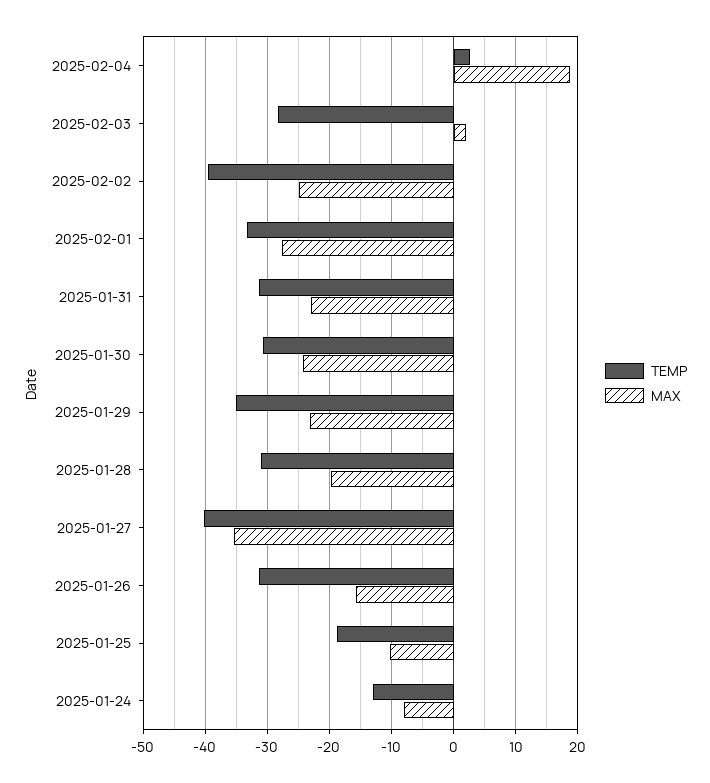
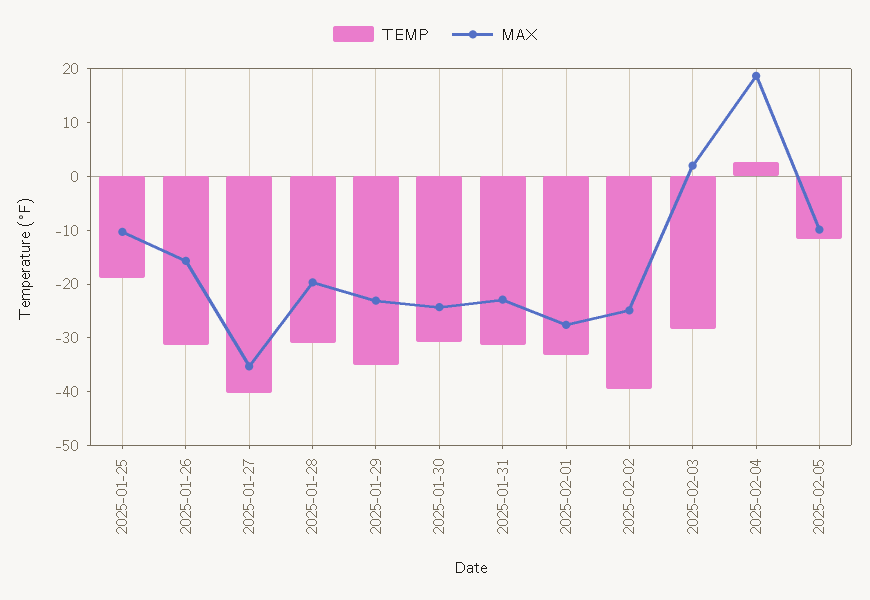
TEMP, 2025-01-24: -13 -> none
MAX, 2025-01-24: -8 -> none
TEMP, 2025-02-05: none -> -12
MAX, 2025-02-05: none -> -10

